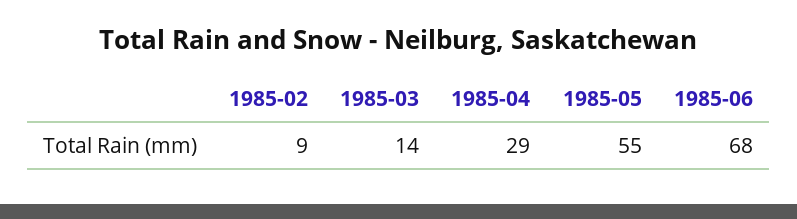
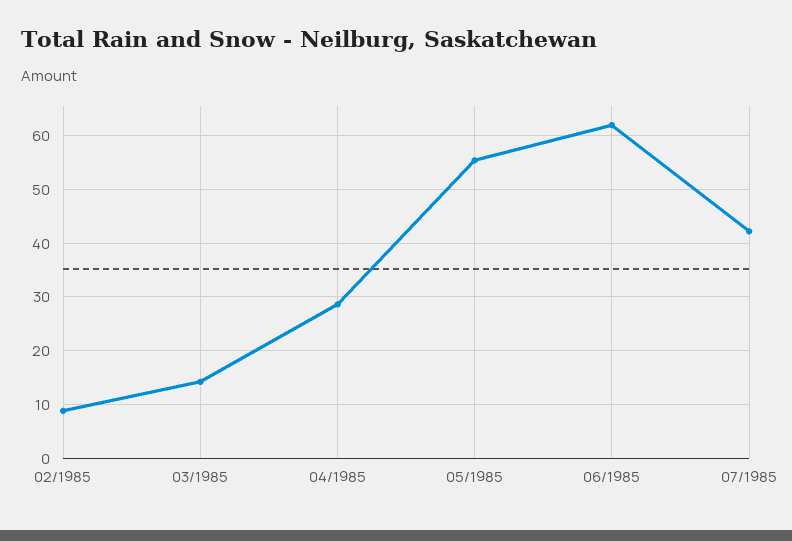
1985-06: 68 -> 62
07/1985: none -> 42

